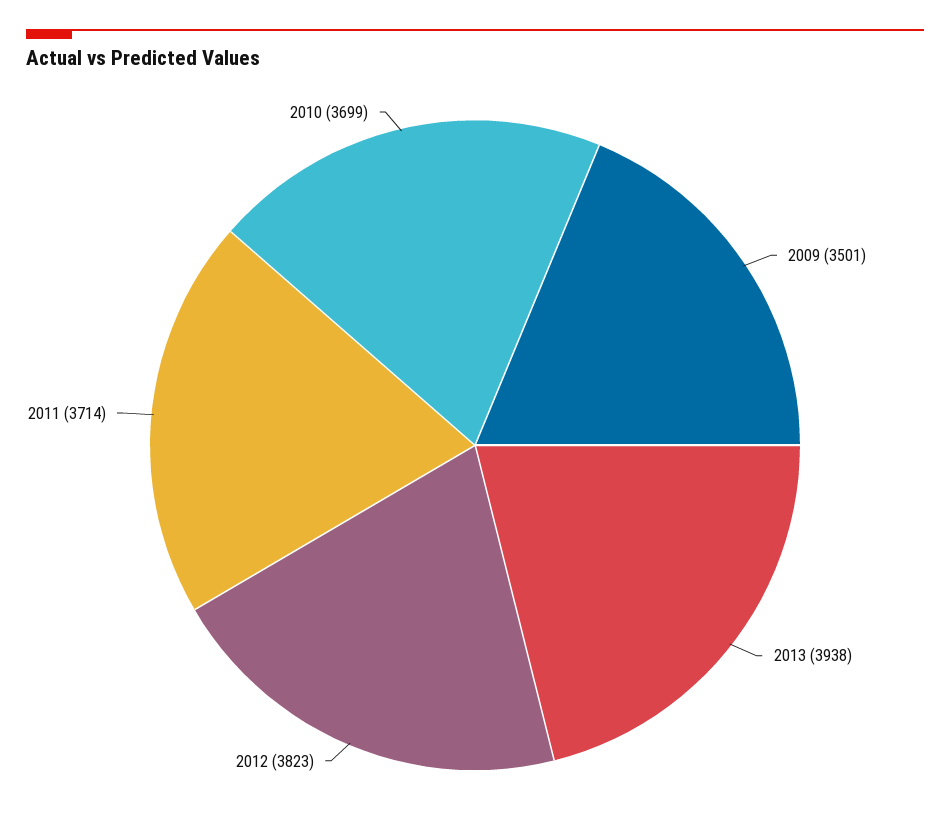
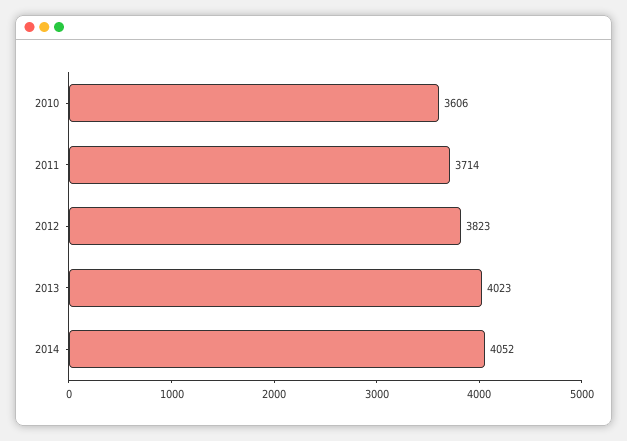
2009: 3501 -> none
2013: 3938 -> 4023
2010: 3699 -> 3606
2014: none -> 4052

